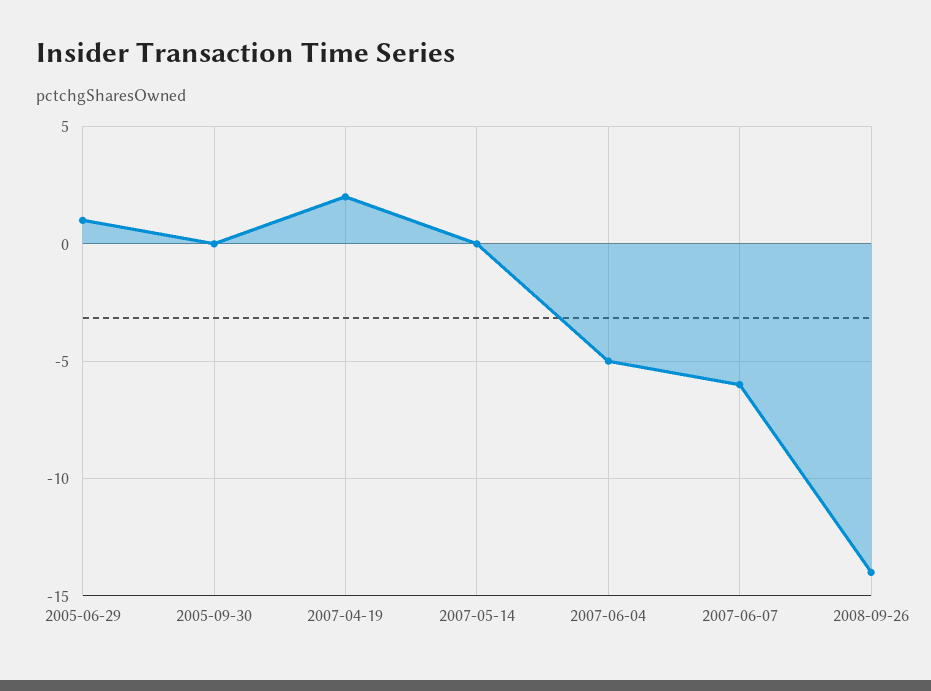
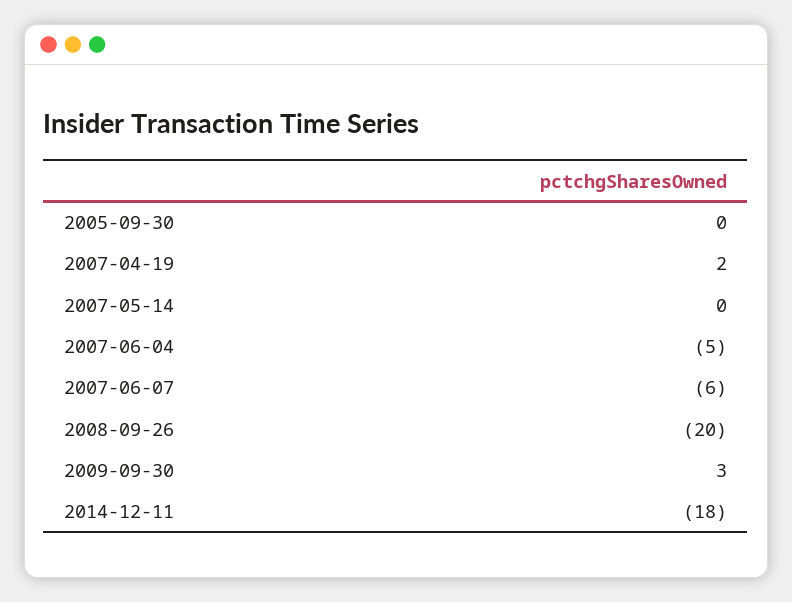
2005-06-29: 1 -> none
2008-09-26: -14 -> -20
2009-09-30: none -> 3
2014-12-11: none -> -18

